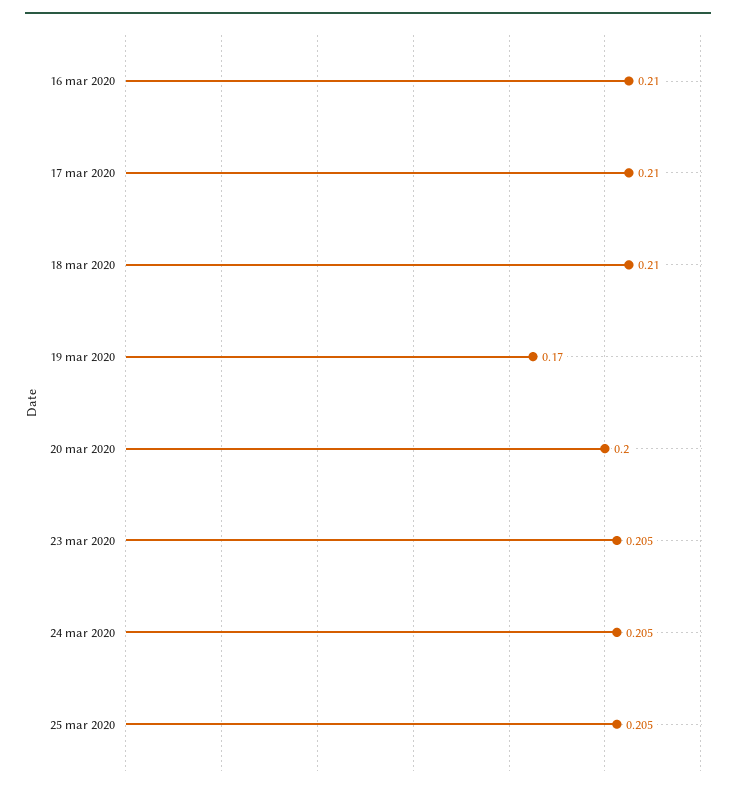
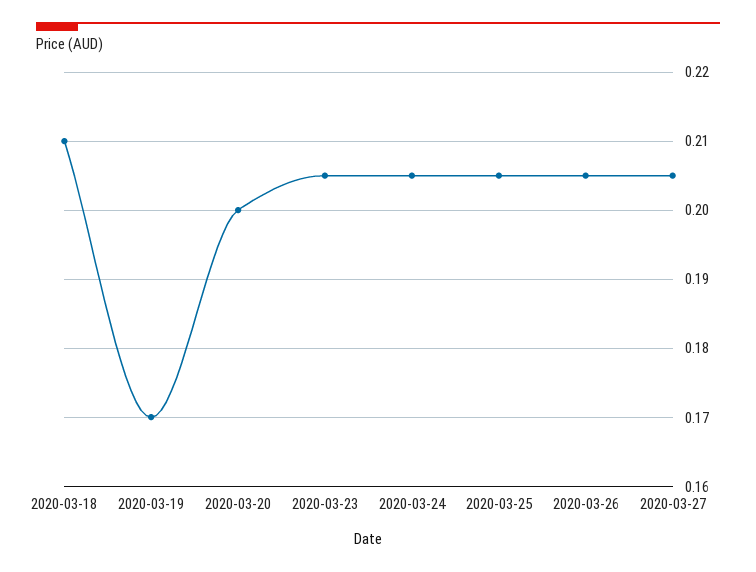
16 mar 2020: 0.21 -> none
17 mar 2020: 0.21 -> none
2020-03-26: none -> 0.205
2020-03-27: none -> 0.205

